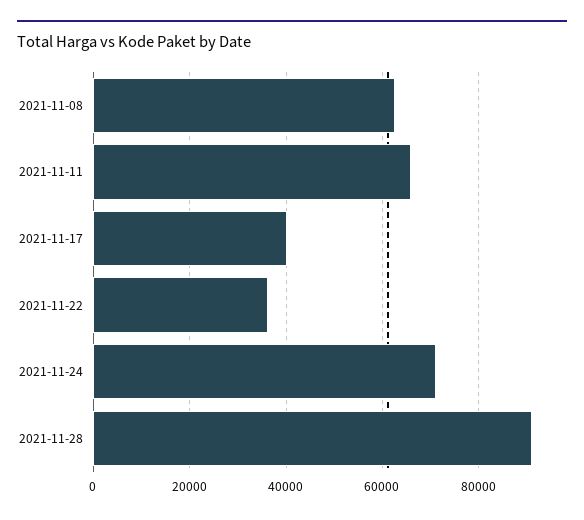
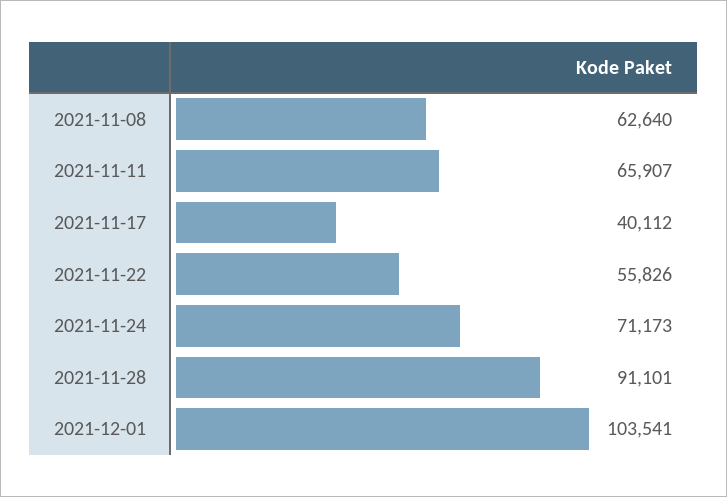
2021-11-22: 36000 -> 55826
2021-12-01: none -> 103541

